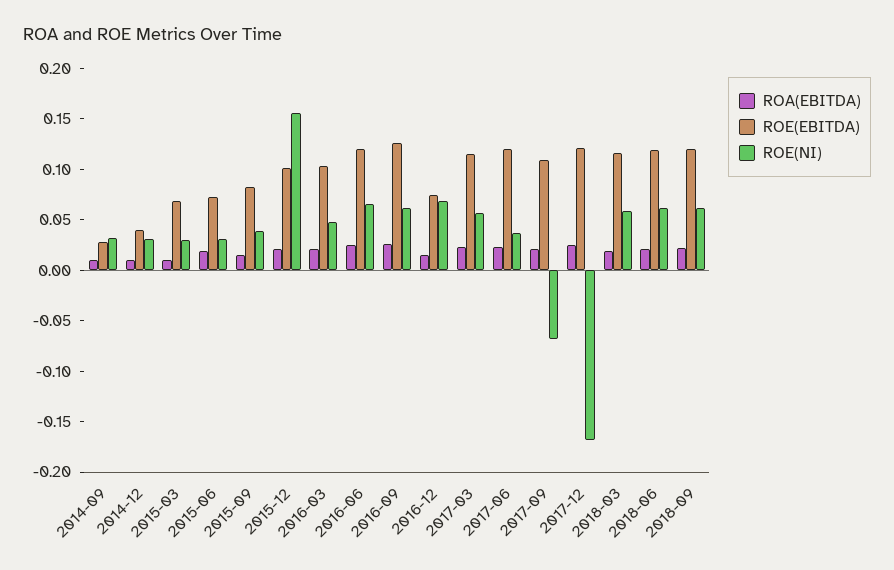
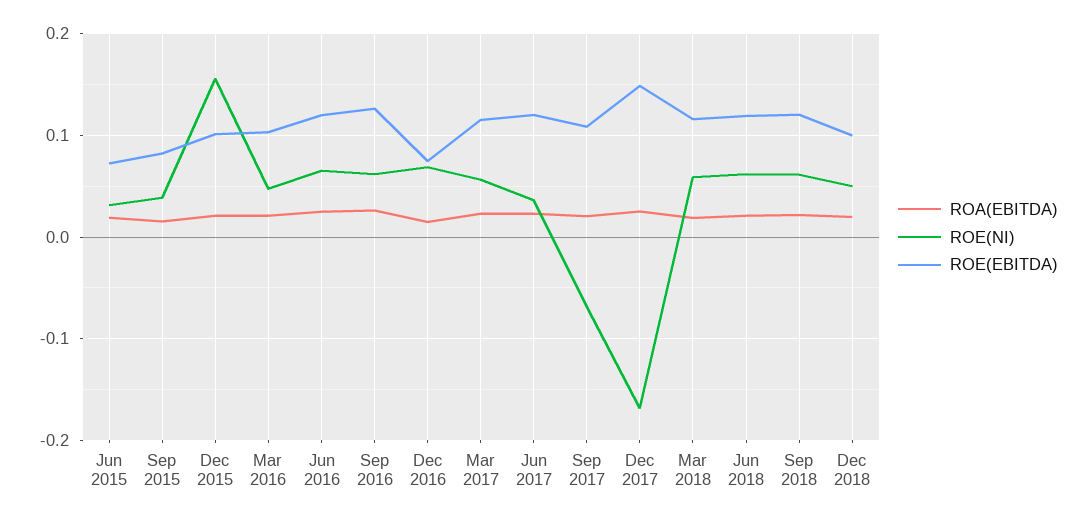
ROA(EBITDA), 2014-09: 0.01 -> none
ROE(EBITDA), 2014-09: 0.03 -> none
ROE(NI), 2014-09: 0.03 -> none
ROA(EBITDA), 2014-12: 0.01 -> none
ROE(EBITDA), 2014-12: 0.04 -> none
ROE(NI), 2014-12: 0.03 -> none
ROA(EBITDA), 2015-03: 0.01 -> none
ROE(EBITDA), 2015-03: 0.07 -> none
ROE(NI), 2015-03: 0.03 -> none
ROE(EBITDA), 2017-12: 0.12 -> 0.15
ROA(EBITDA), Dec 2018: none -> 0.02
ROE(NI), Dec 2018: none -> 0.05
ROE(EBITDA), Dec 2018: none -> 0.1

